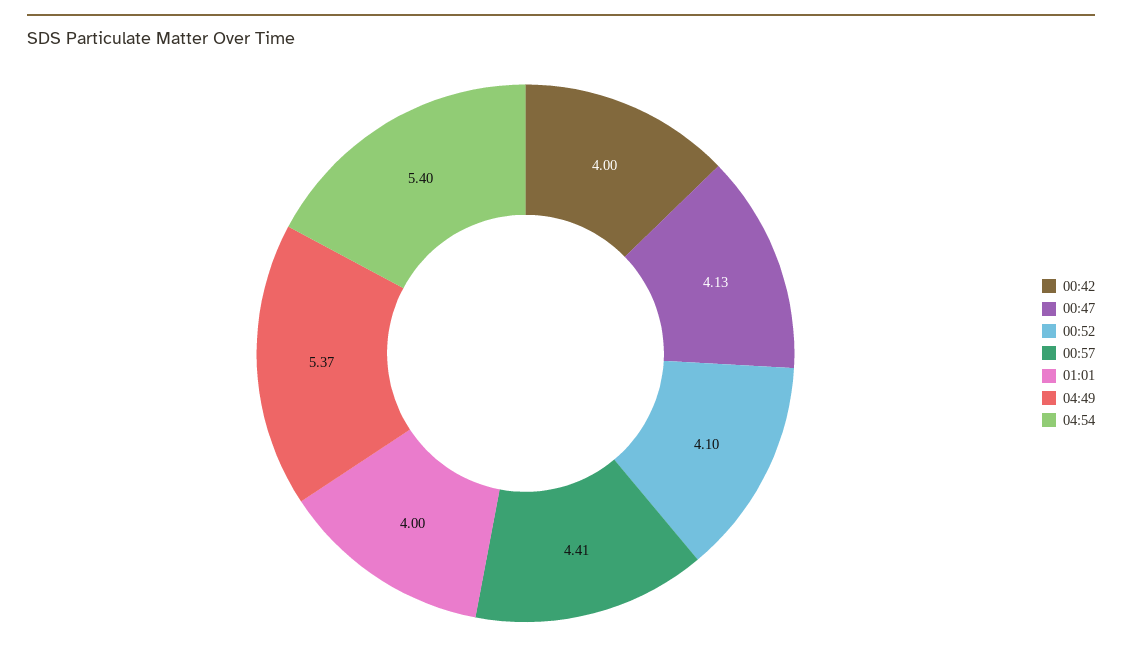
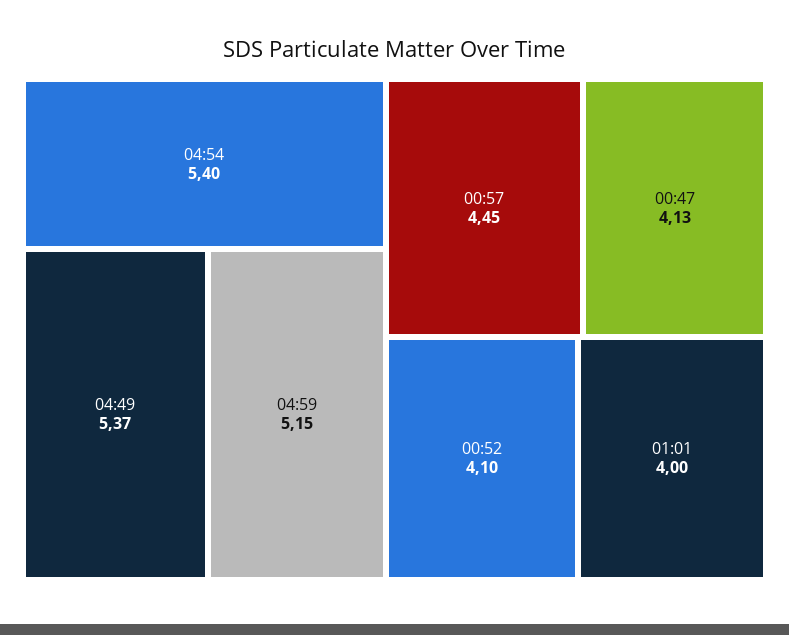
00:42: 4 -> none
00:57: 4.41 -> 4.45
04:59: none -> 5.15

